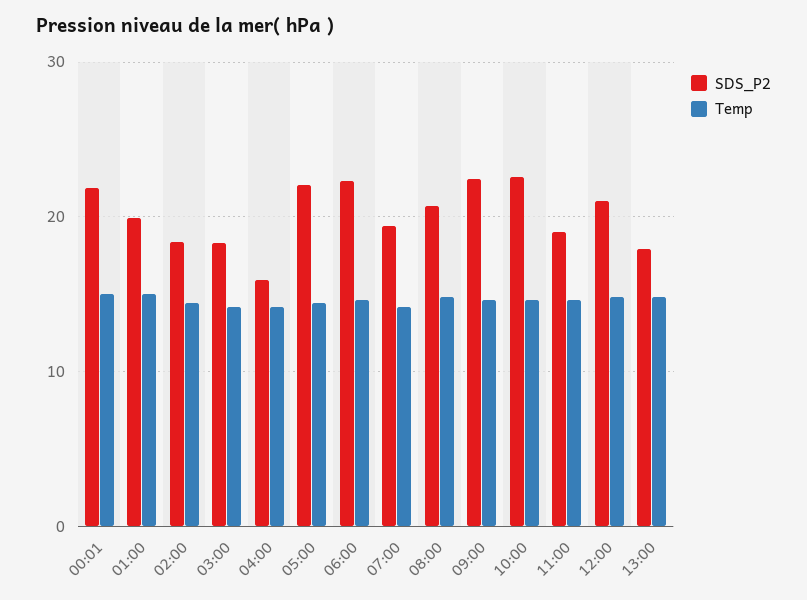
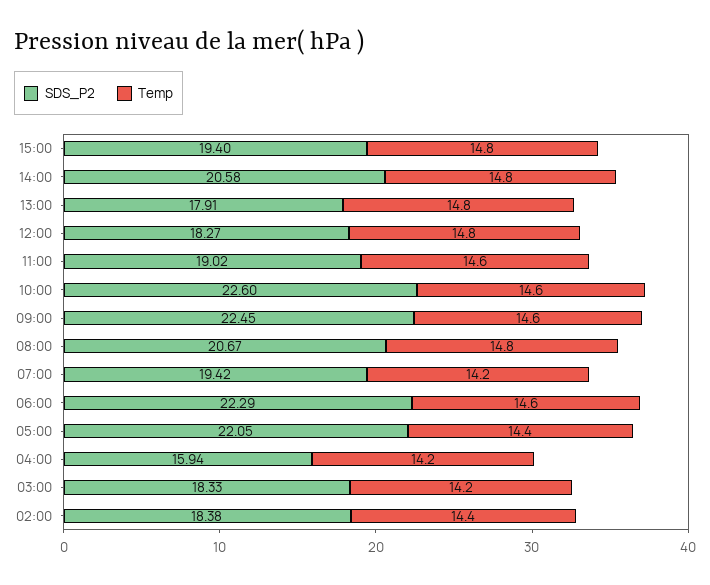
SDS_P2, 00:01: 22 -> none
Temp, 00:01: 15 -> none
SDS_P2, 01:00: 20 -> none
Temp, 01:00: 15 -> none
SDS_P2, 12:00: 21 -> 18.27
SDS_P2, 15:00: none -> 19.4
Temp, 15:00: none -> 14.8
SDS_P2, 14:00: none -> 20.58
Temp, 14:00: none -> 14.8

